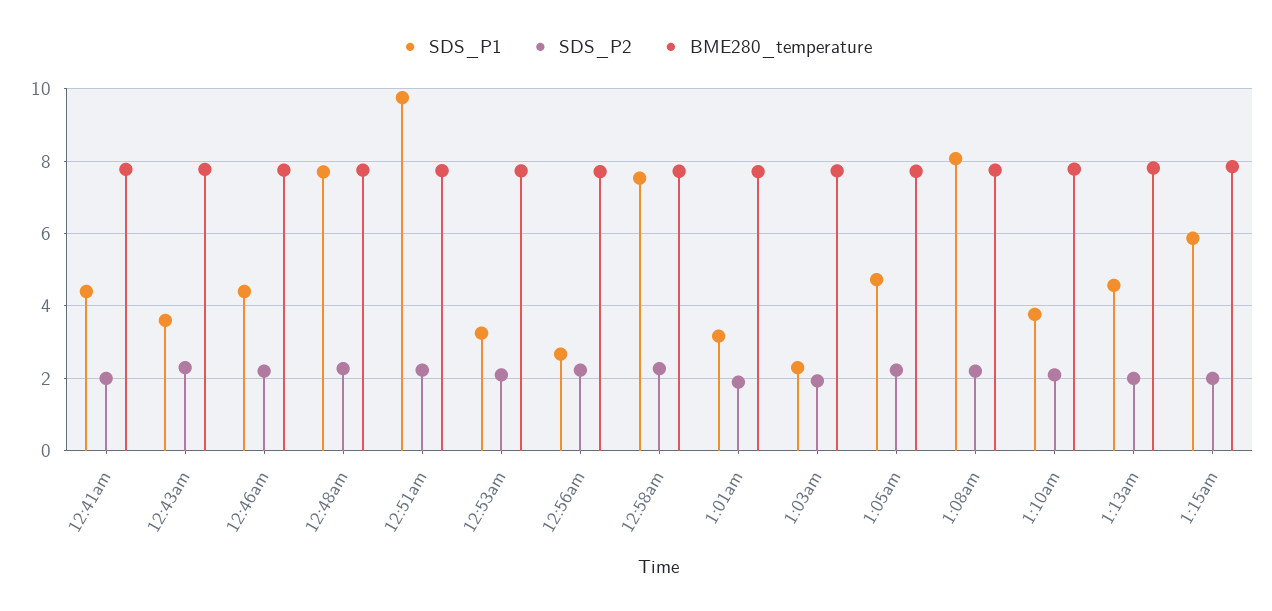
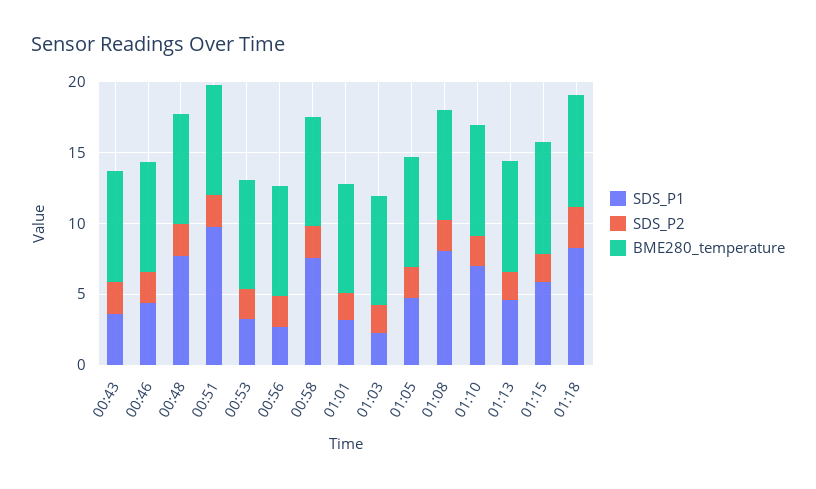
SDS_P1, 12:41am: 4.4 -> none
SDS_P2, 12:41am: 2 -> none
BME280_temperature, 12:41am: 7.8 -> none
SDS_P1, 1:10am: 3.8 -> 7
SDS_P1, 01:18: none -> 8
SDS_P2, 01:18: none -> 3
BME280_temperature, 01:18: none -> 8

